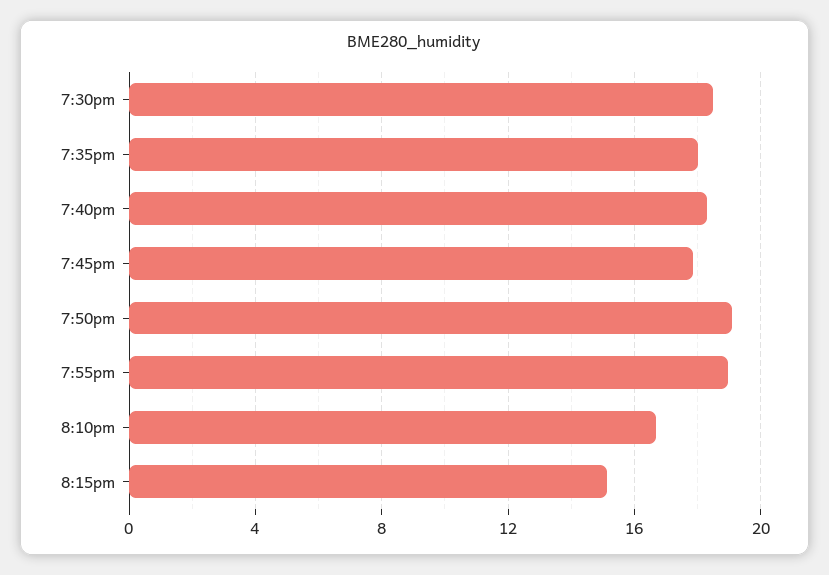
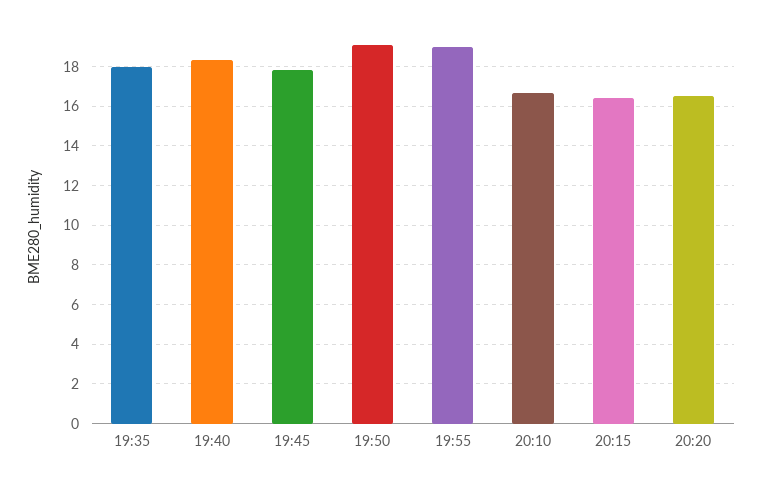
7:30pm: 18.5 -> none
8:15pm: 15 -> 16.5
20:20: none -> 16.5

